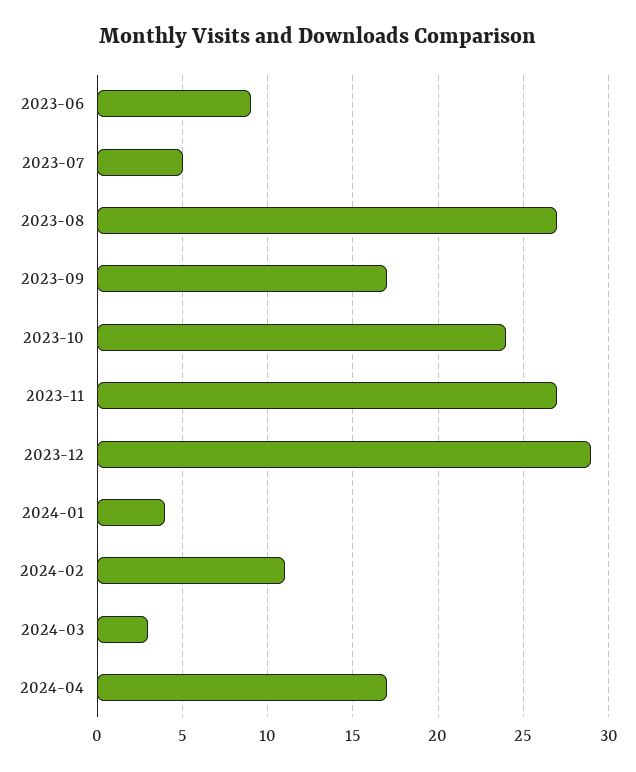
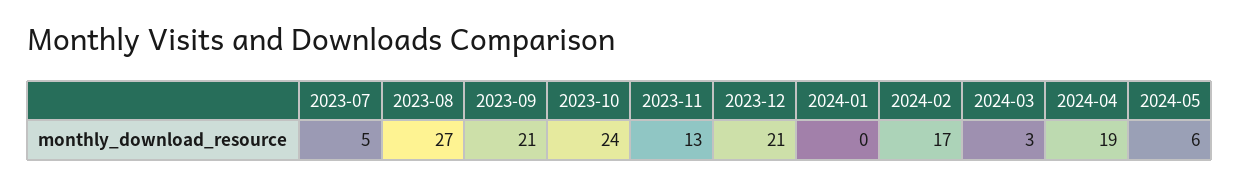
2023-06: 9 -> none
2023-09: 17 -> 21
2023-11: 27 -> 13
2023-12: 29 -> 21
2024-01: 4 -> 0
2024-02: 11 -> 17
2024-04: 17 -> 19
2024-05: none -> 6

